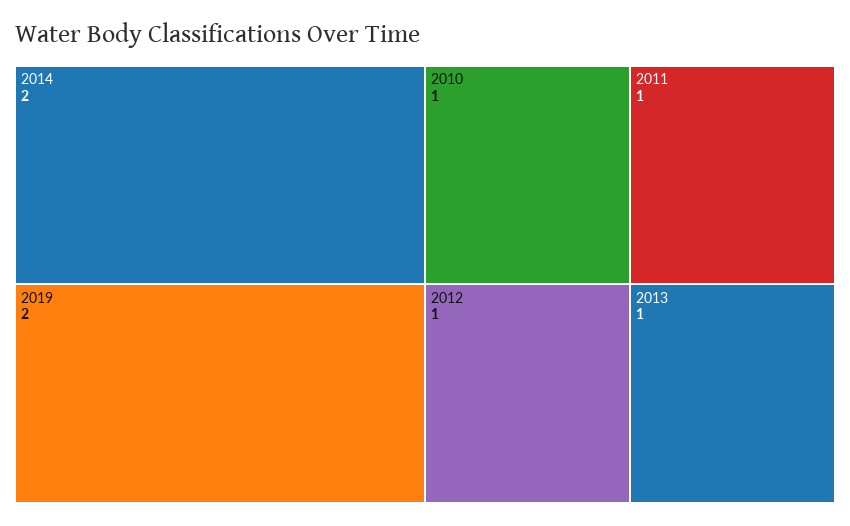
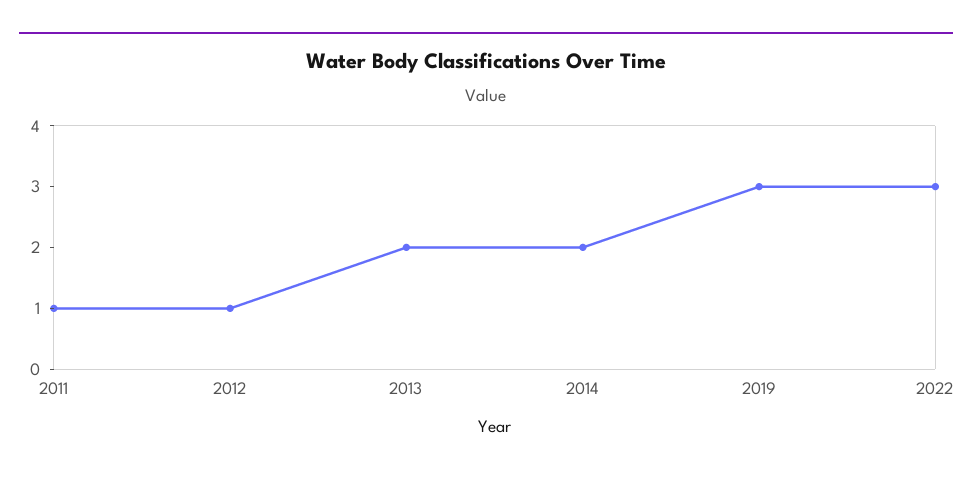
2019: 2 -> 3
2010: 1 -> none
2013: 1 -> 2
2022: none -> 3

